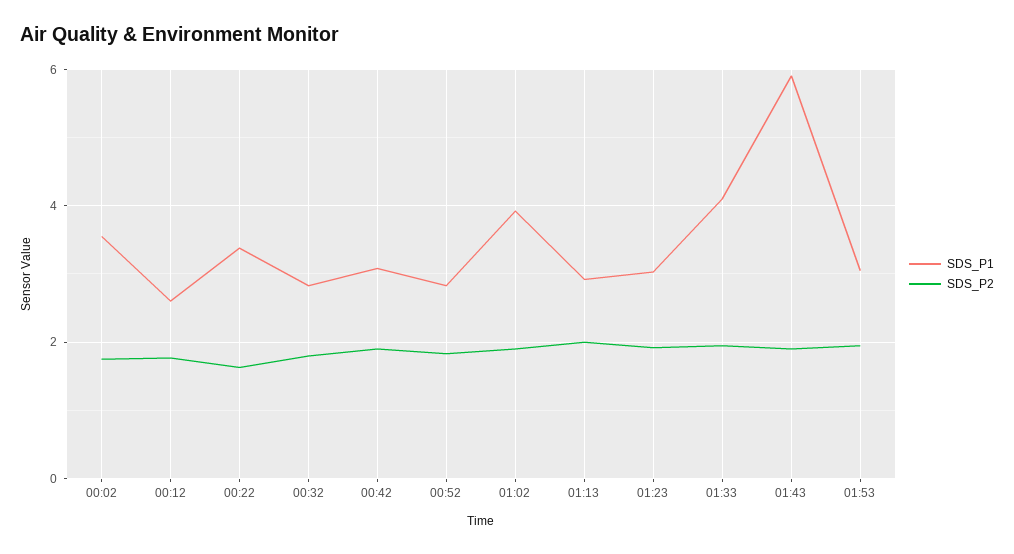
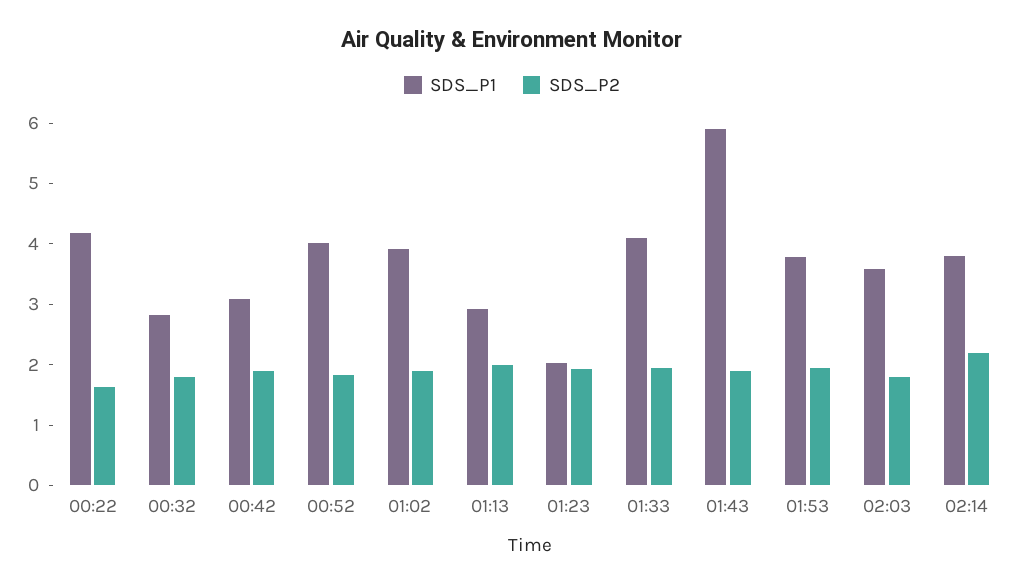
SDS_P1, 00:02: 3.6 -> none
SDS_P2, 00:02: 1.8 -> none
SDS_P1, 00:12: 2.6 -> none
SDS_P2, 00:12: 1.8 -> none
SDS_P1, 00:22: 3.4 -> 4.2
SDS_P1, 00:52: 2.8 -> 4
SDS_P1, 01:23: 3 -> 2
SDS_P1, 01:53: 3 -> 3.8
SDS_P1, 02:03: none -> 3.6
SDS_P2, 02:03: none -> 1.8
SDS_P1, 02:14: none -> 3.8
SDS_P2, 02:14: none -> 2.2

